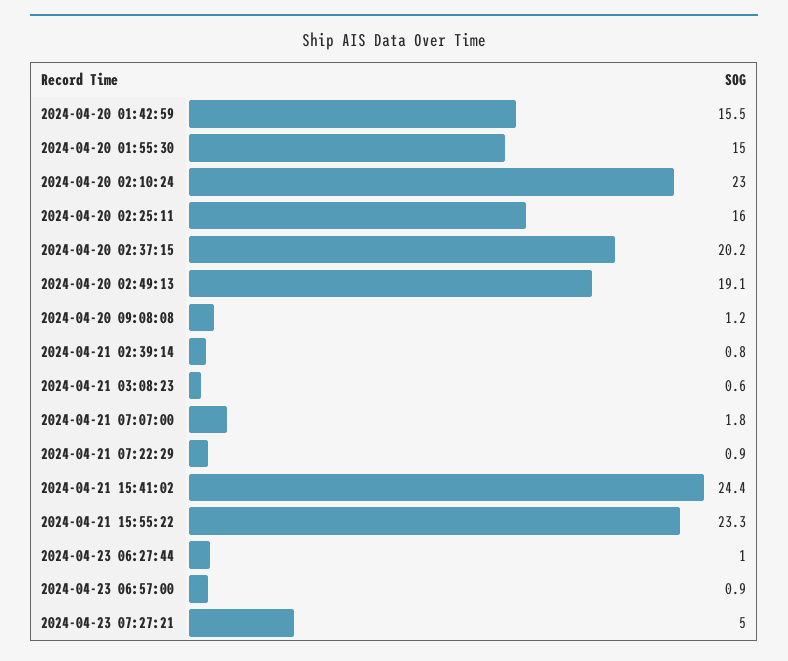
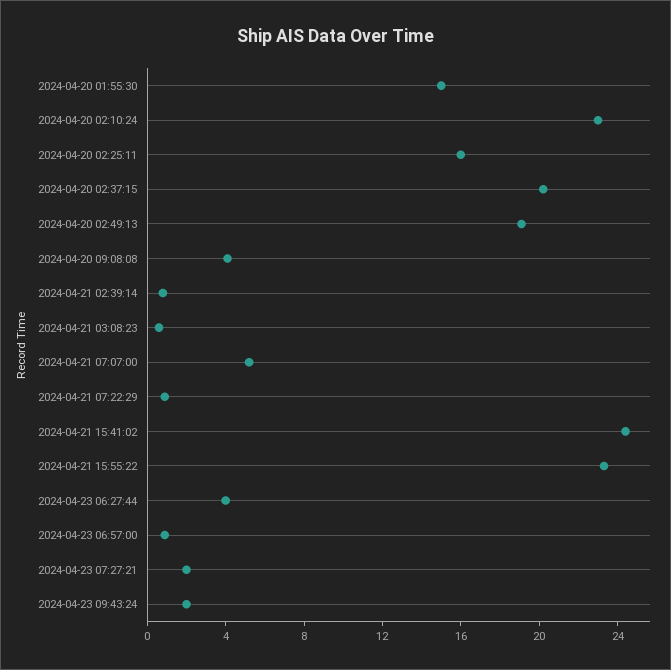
2024-04-20 01:42:59: 15.5 -> none
2024-04-20 09:08:08: 1.2 -> 4
2024-04-21 07:07:00: 1.8 -> 5
2024-04-23 06:27:44: 1 -> 4
2024-04-23 07:27:21: 5 -> 2
2024-04-23 09:43:24: none -> 2

